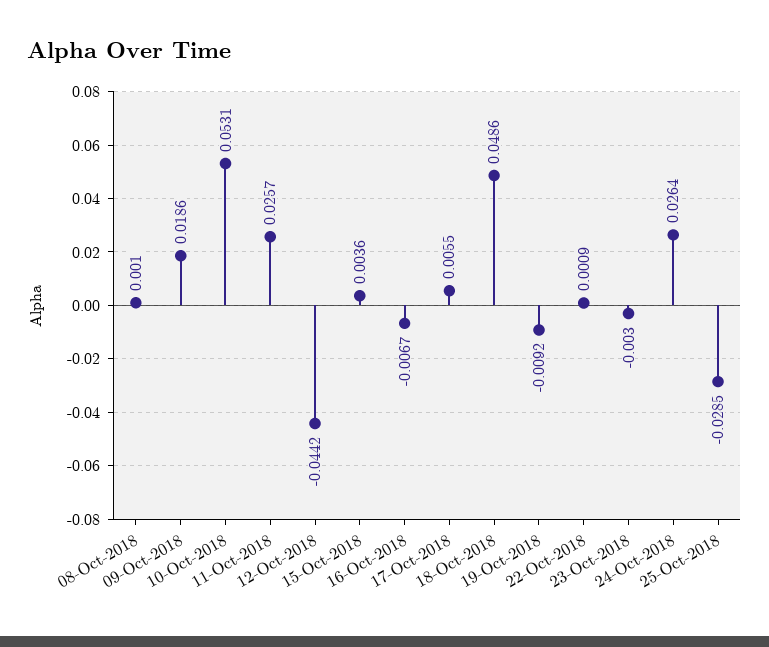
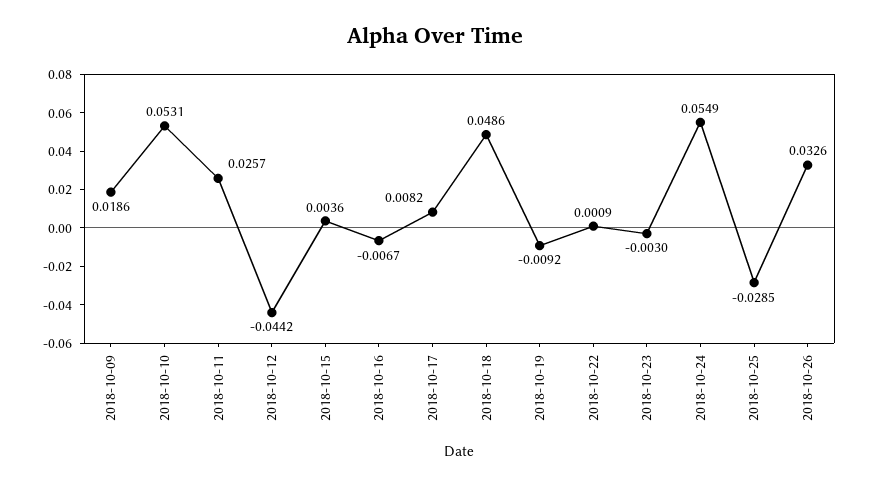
08-Oct-2018: 0.001 -> none
17-Oct-2018: 0.0055 -> 0.0082
24-Oct-2018: 0.0264 -> 0.0549
2018-10-26: none -> 0.0326

